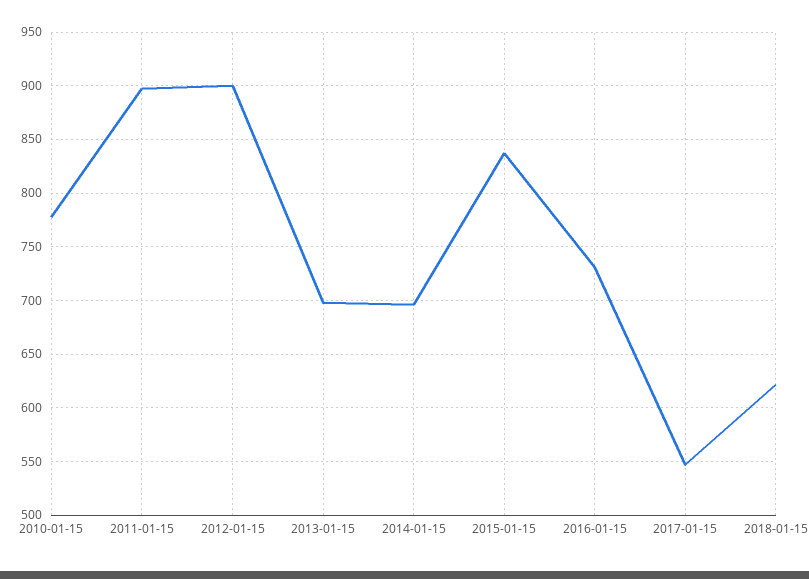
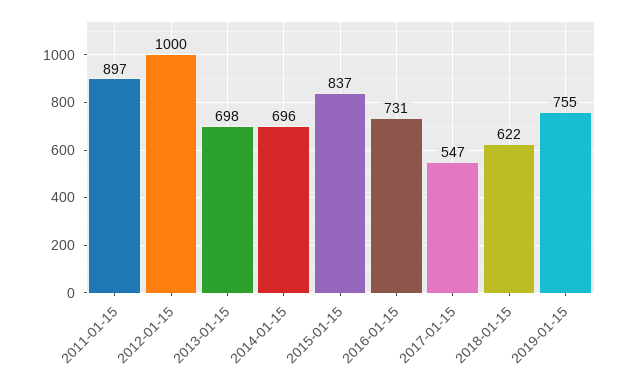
2010-01-15: 780 -> none
2012-01-15: 900 -> 1000
2019-01-15: none -> 755

